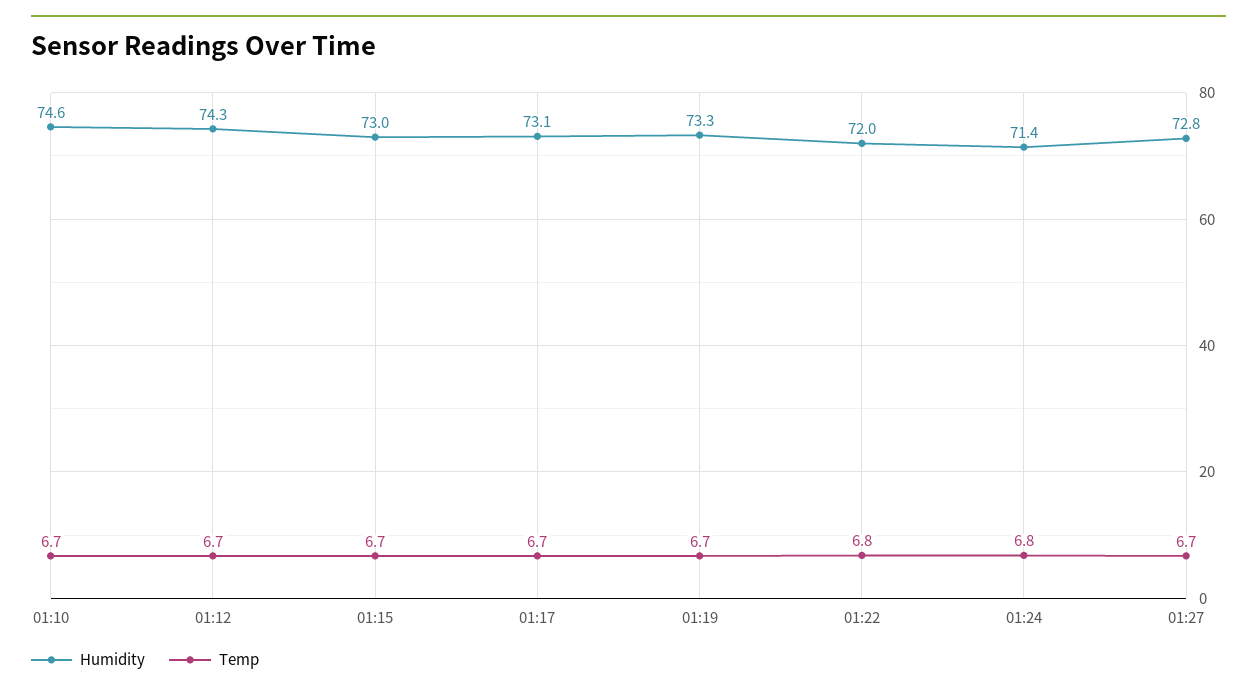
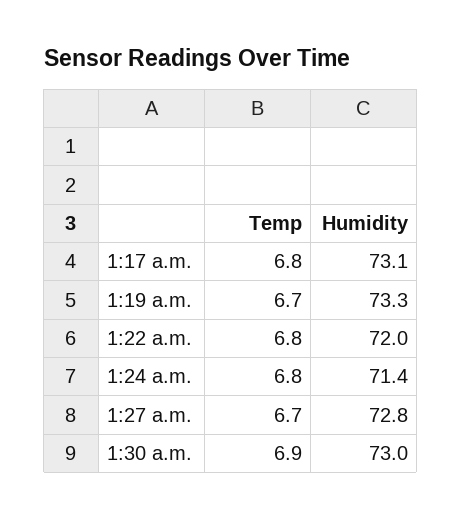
Humidity, 01:10: 74.6 -> none
Temp, 01:10: 6.7 -> none
Humidity, 01:12: 74.3 -> none
Temp, 01:12: 6.7 -> none
Humidity, 01:15: 73 -> none
Temp, 01:15: 6.7 -> none
Temp, 01:17: 6.7 -> 6.8
Temp, 1:30 a.m.: none -> 6.9
Humidity, 1:30 a.m.: none -> 73

